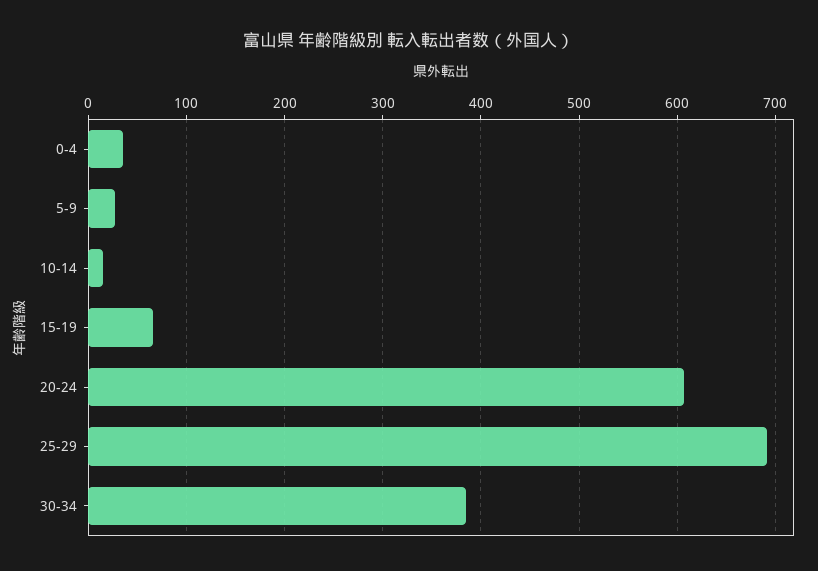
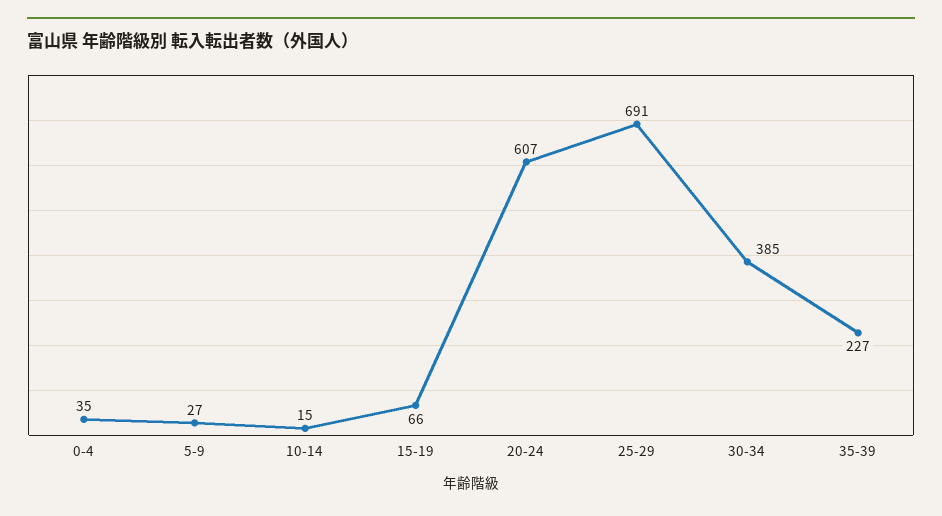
35-39: none -> 227

